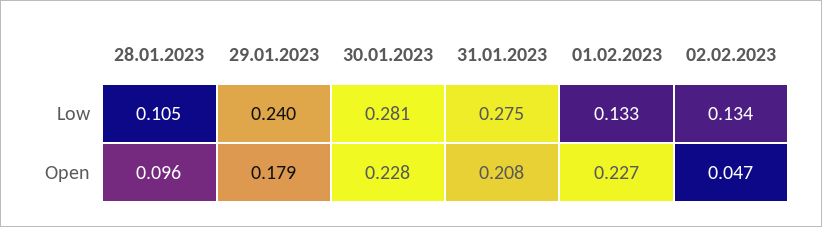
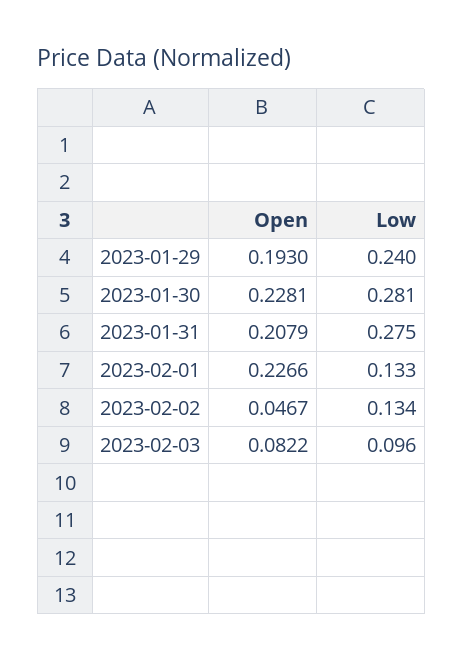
28.01.2023, Low: 0.105 -> none
28.01.2023, Open: 0.096 -> none
29.01.2023, Open: 0.179 -> 0.193
2023-02-03, Open: none -> 0.0822
2023-02-03, Low: none -> 0.096

